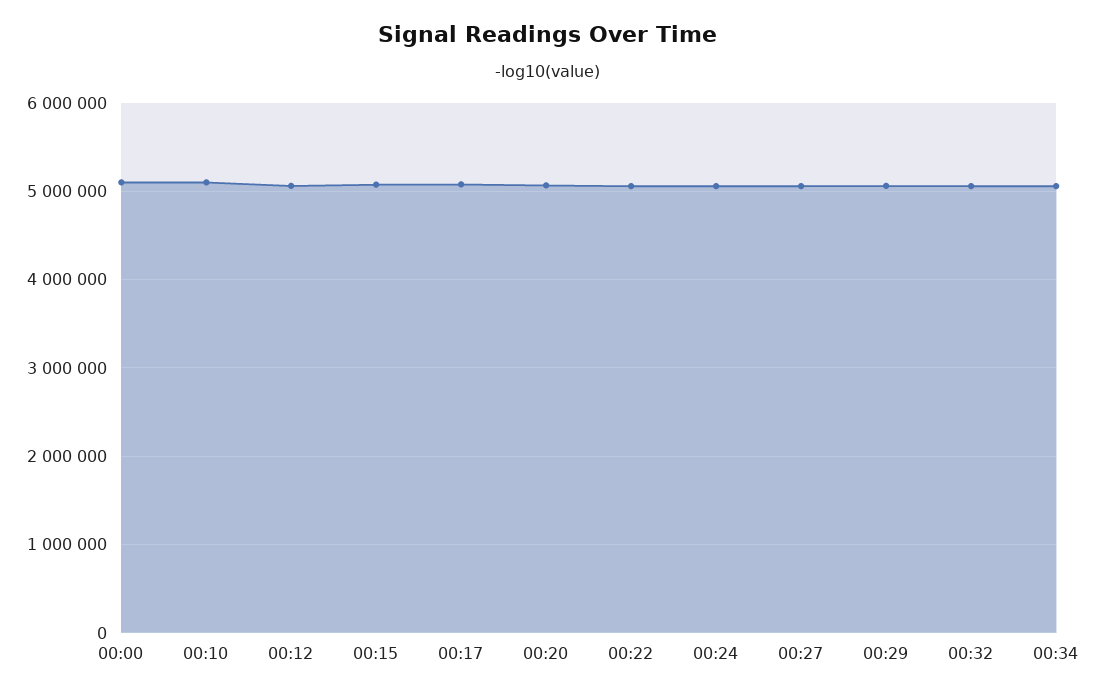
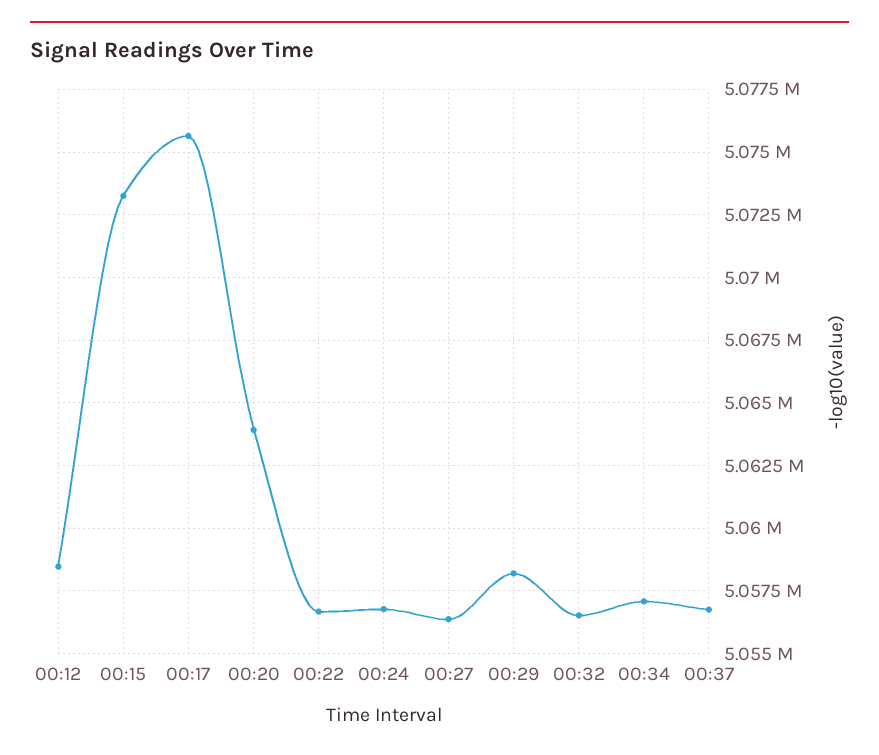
00:00: 5100000 -> none
00:10: 5100000 -> none
00:37: none -> 5056750

